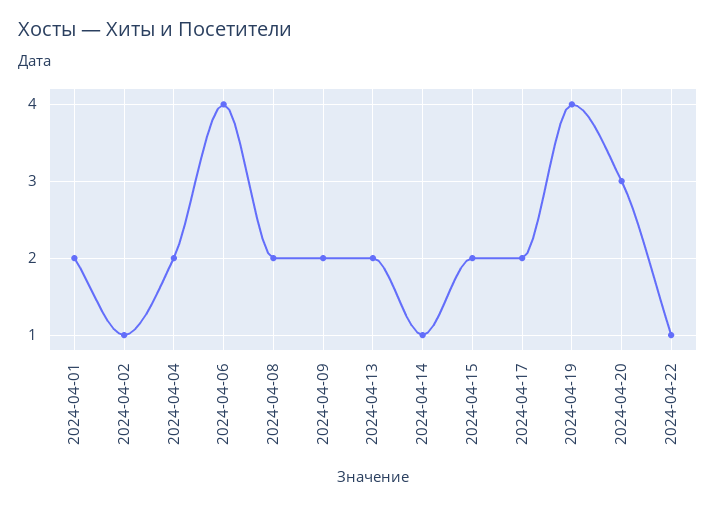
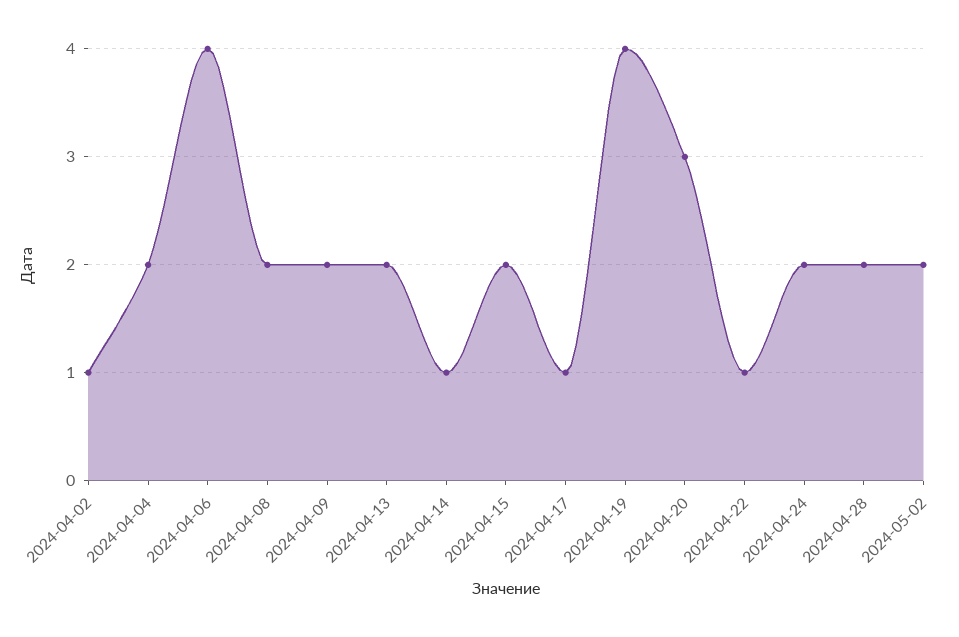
2024-04-01: 2 -> none
2024-04-17: 2 -> 1
2024-04-24: none -> 2
2024-04-28: none -> 2
2024-05-02: none -> 2

